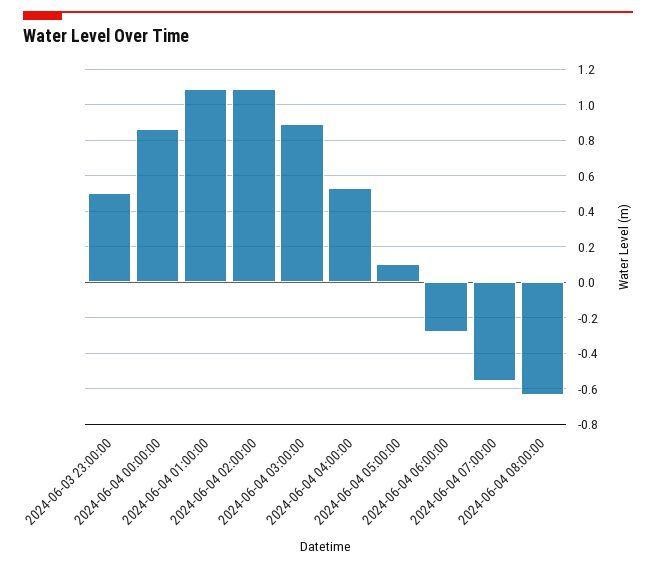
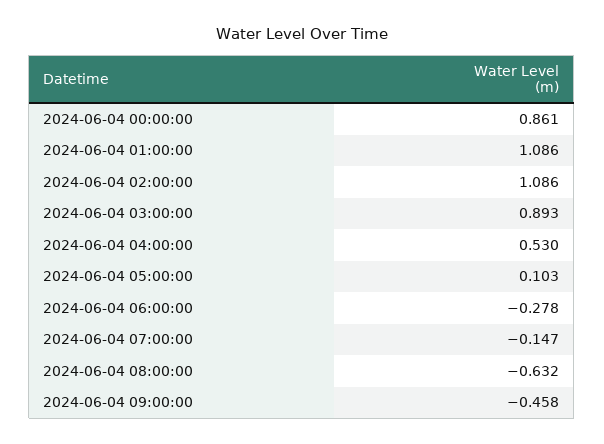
2024-06-03 23:00:00: 0.5 -> none
2024-06-04 07:00:00: -0.55 -> -0.147
2024-06-04 09:00:00: none -> -0.458

